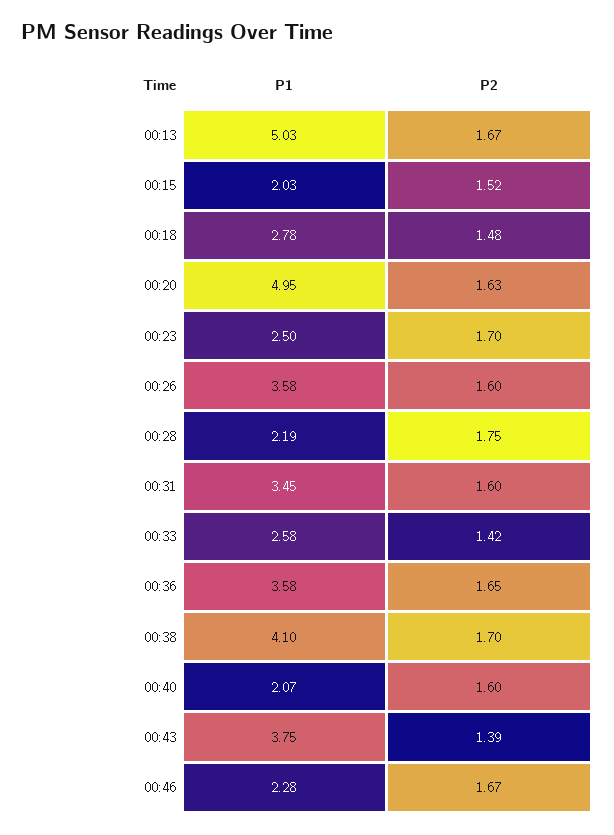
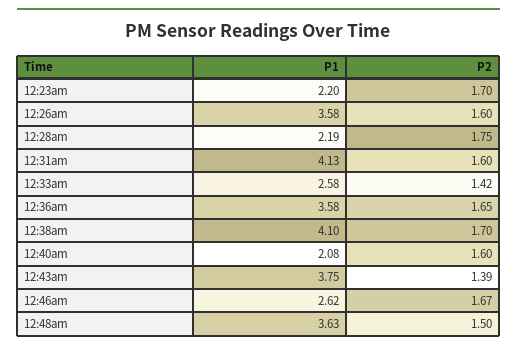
P1, 00:13: 5.03 -> none
P2, 00:13: 1.67 -> none
P1, 00:15: 2.03 -> none
P2, 00:15: 1.52 -> none
P1, 00:18: 2.78 -> none
P2, 00:18: 1.48 -> none
P1, 00:20: 4.95 -> none
P2, 00:20: 1.63 -> none
P1, 00:23: 2.5 -> 2.2
P1, 00:31: 3.45 -> 4.13
P1, 00:40: 2.07 -> 2.08
P1, 00:46: 2.28 -> 2.62
P1, 12:48am: none -> 3.63
P2, 12:48am: none -> 1.5

